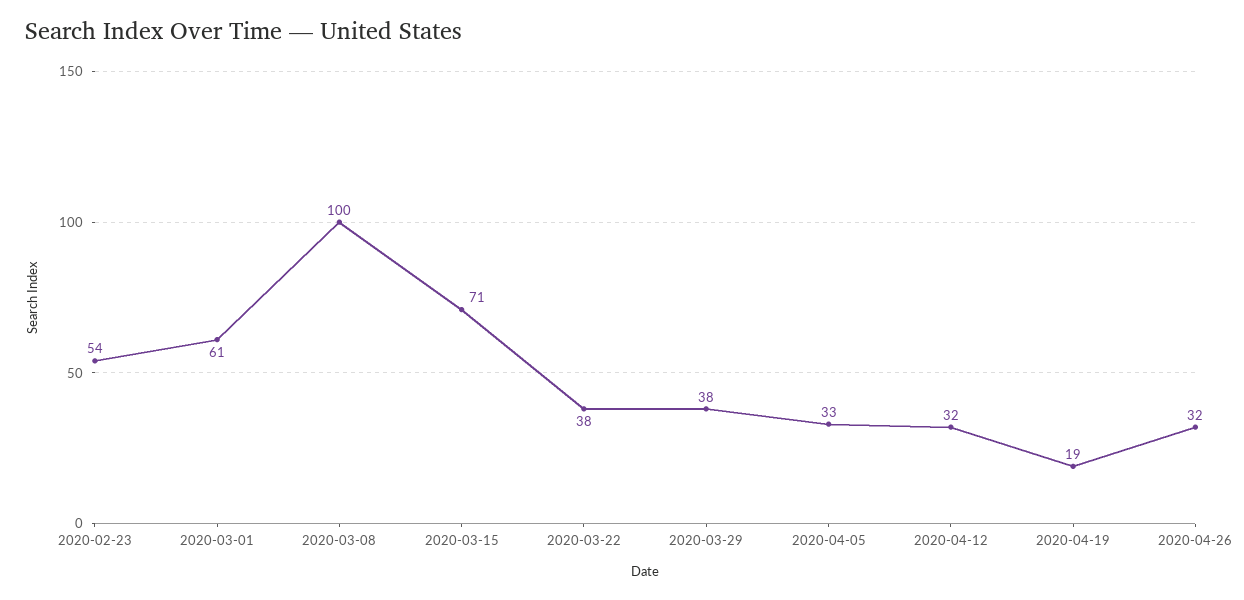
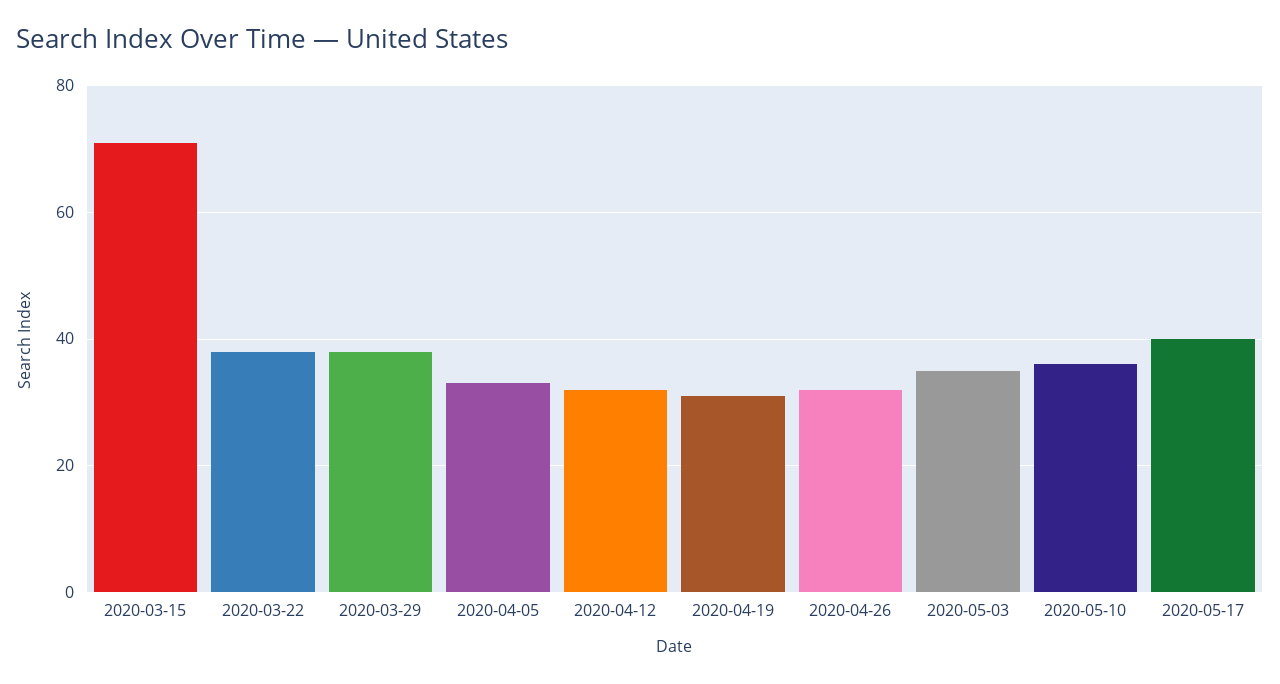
2020-02-23: 54 -> none
2020-03-01: 61 -> none
2020-03-08: 100 -> none
2020-04-19: 19 -> 30
2020-05-03: none -> 35
2020-05-10: none -> 35
2020-05-17: none -> 40

